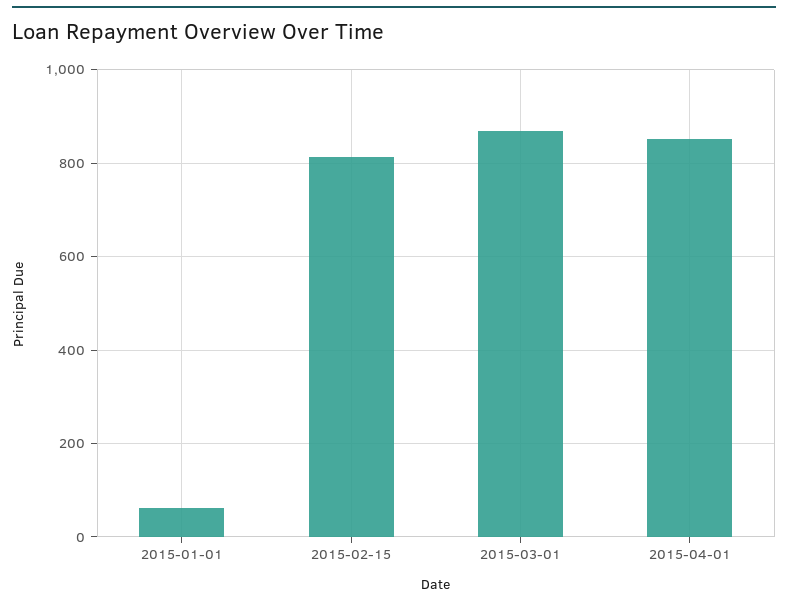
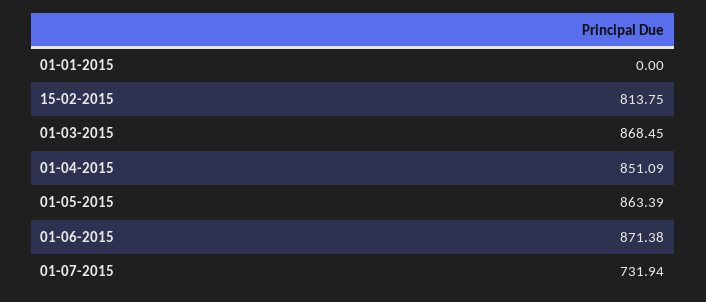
2015-01-01: 60 -> 0
01-05-2015: none -> 863.39
01-06-2015: none -> 871.38
01-07-2015: none -> 731.94

